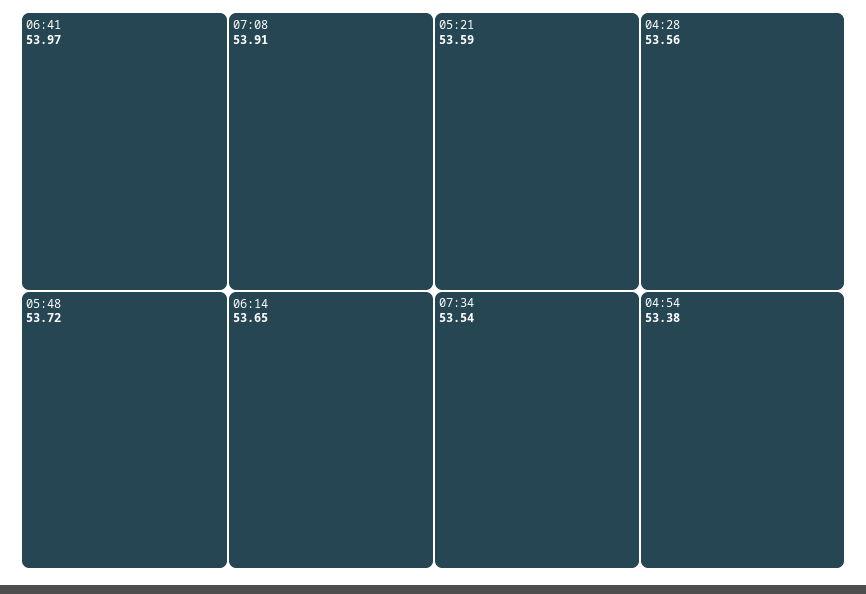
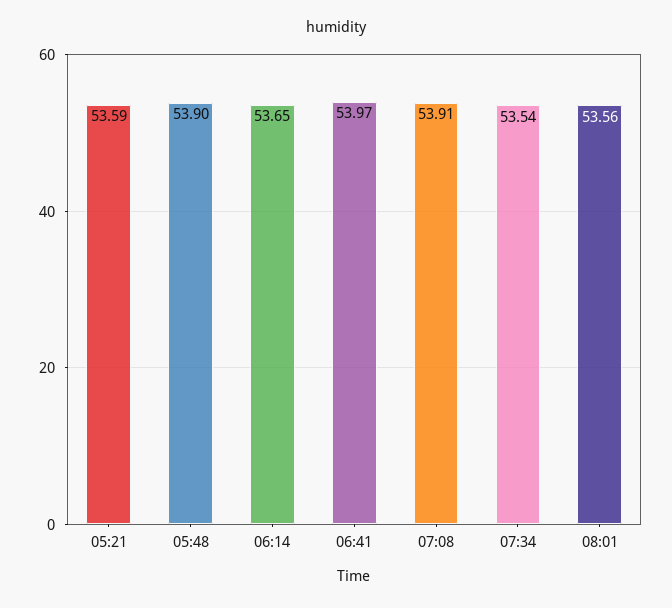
05:48: 53.72 -> 53.9
04:28: 53.56 -> none
04:54: 53.38 -> none
08:01: none -> 53.56

